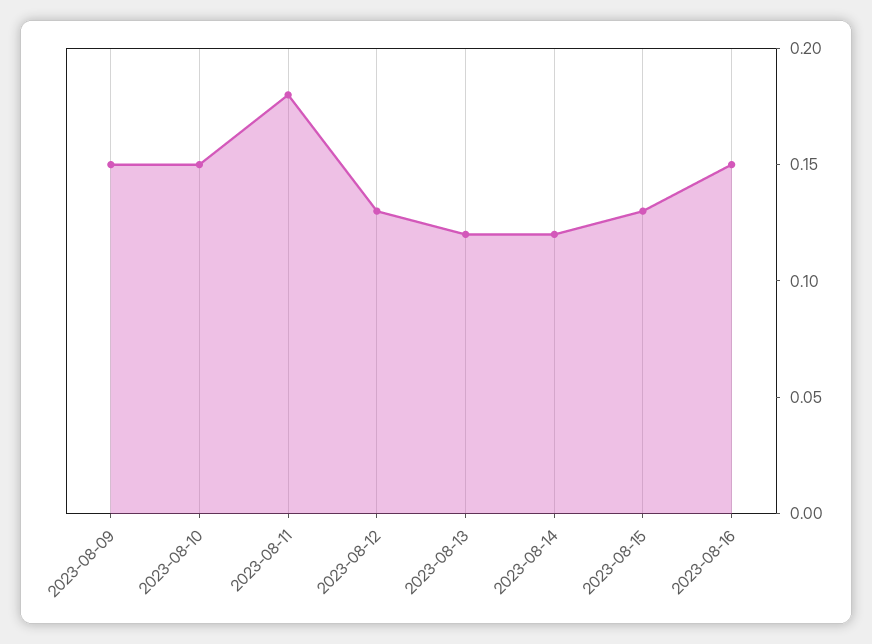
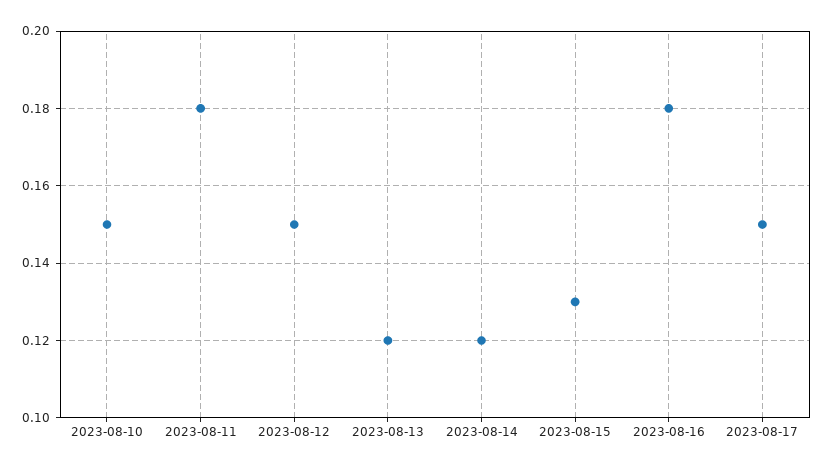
2023-08-09: 0.15 -> none
2023-08-12: 0.13 -> 0.15
2023-08-16: 0.15 -> 0.18
2023-08-17: none -> 0.15

